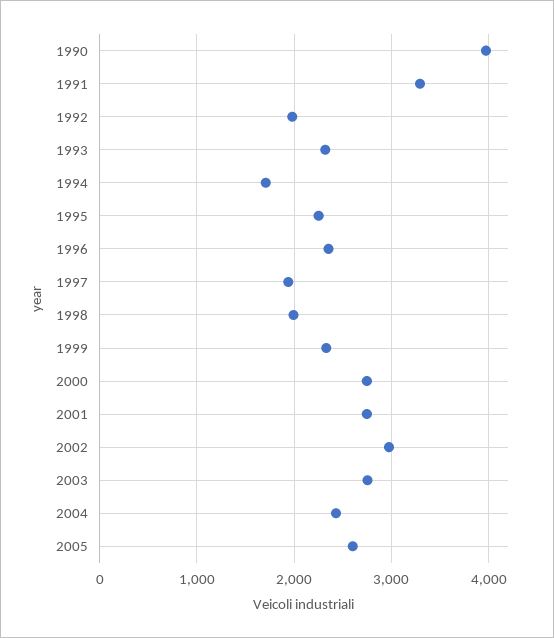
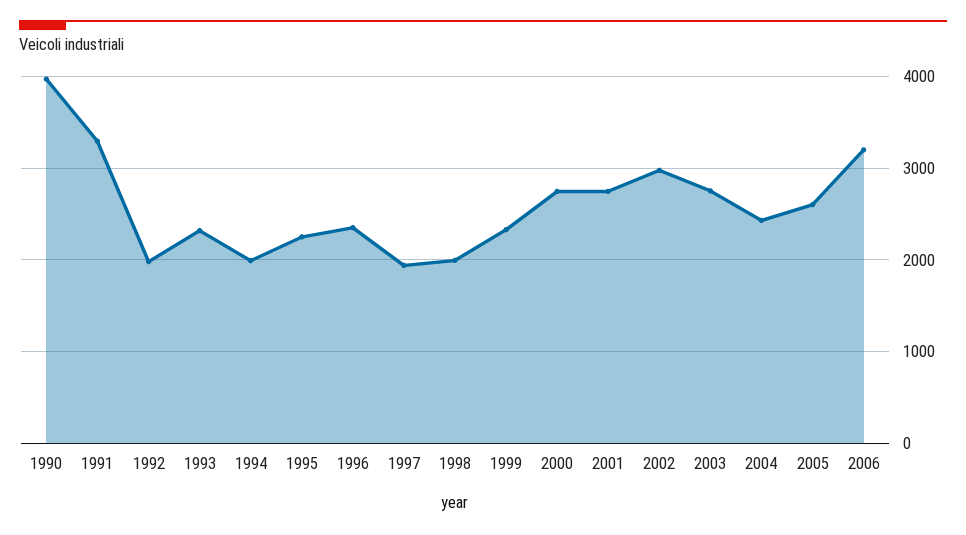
1994: 1700 -> 2000
2006: none -> 3200

